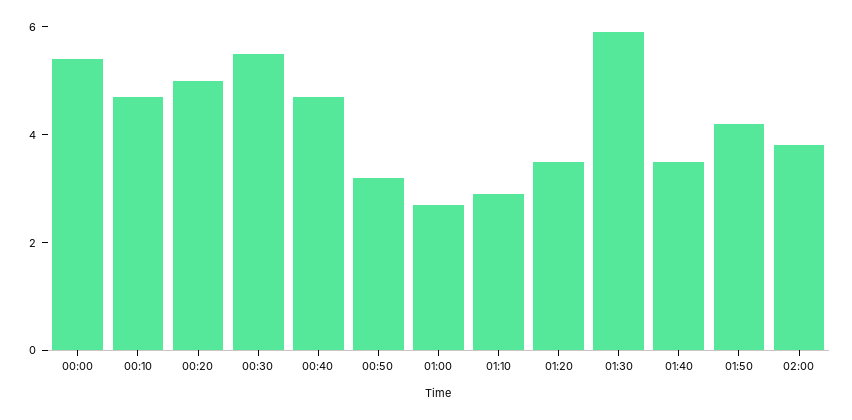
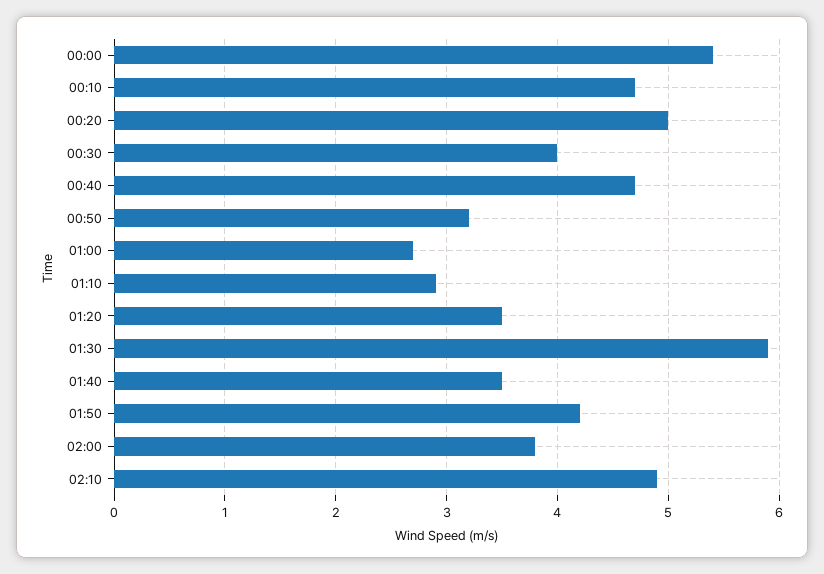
00:30: 5.5 -> 4
02:10: none -> 4.9

